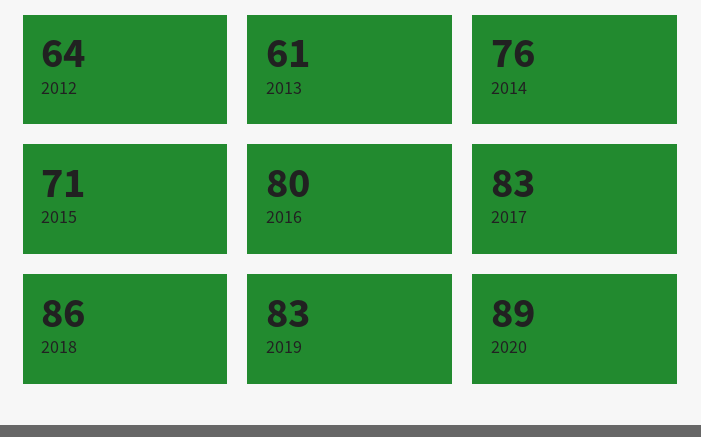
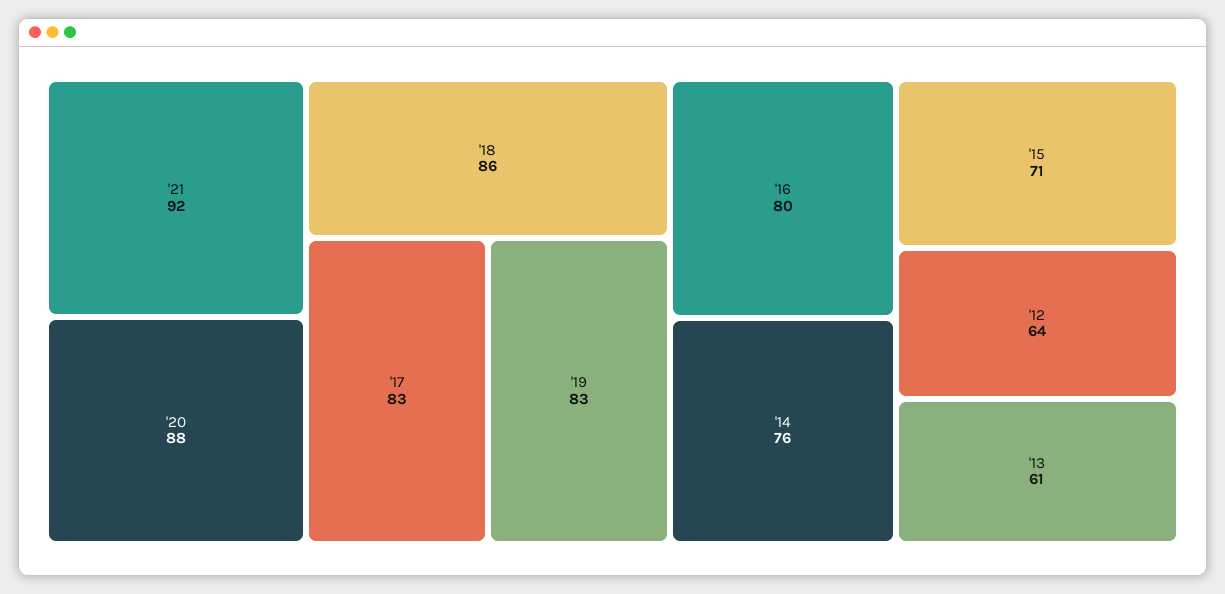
2020: 89 -> 88
'21: none -> 92

